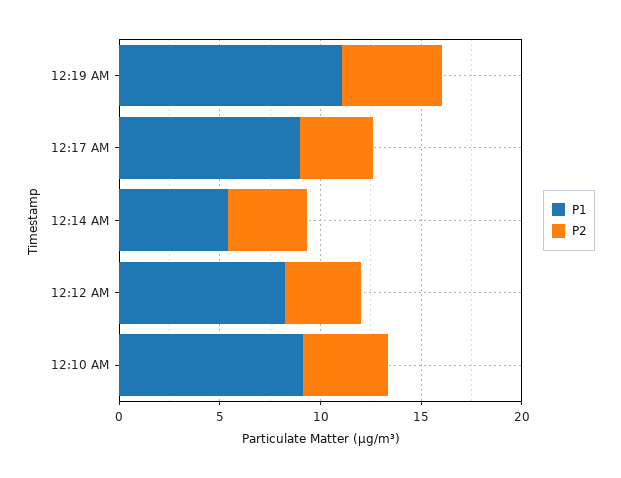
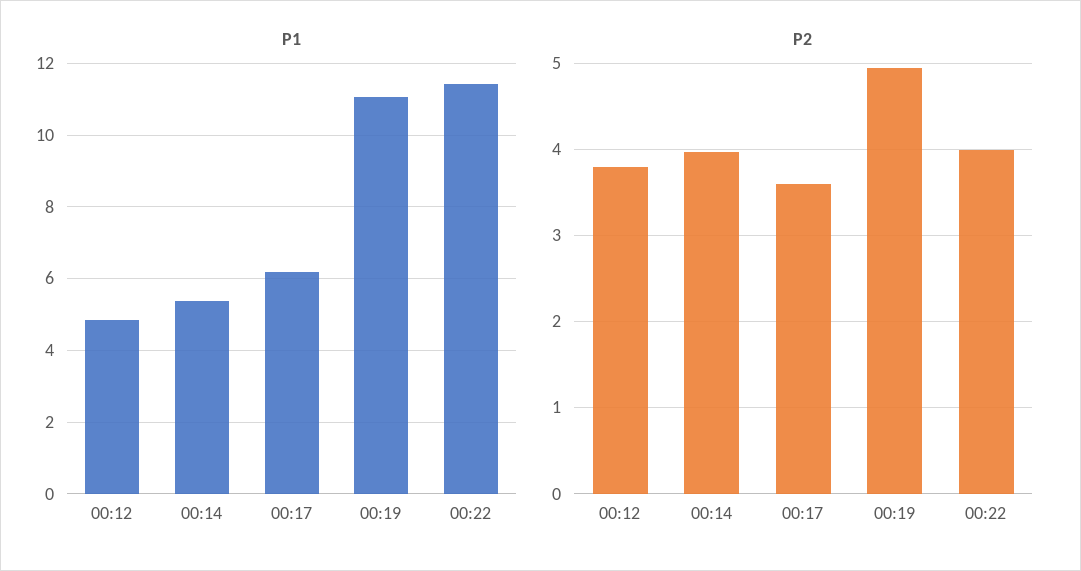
P1, 12:17 AM: 9 -> 6.2
P1, 12:12 AM: 8 -> 4.8
P1, 12:10 AM: 9 -> none
P2, 12:10 AM: 4 -> none
P1, 00:22: none -> 11.4
P2, 00:22: none -> 4

